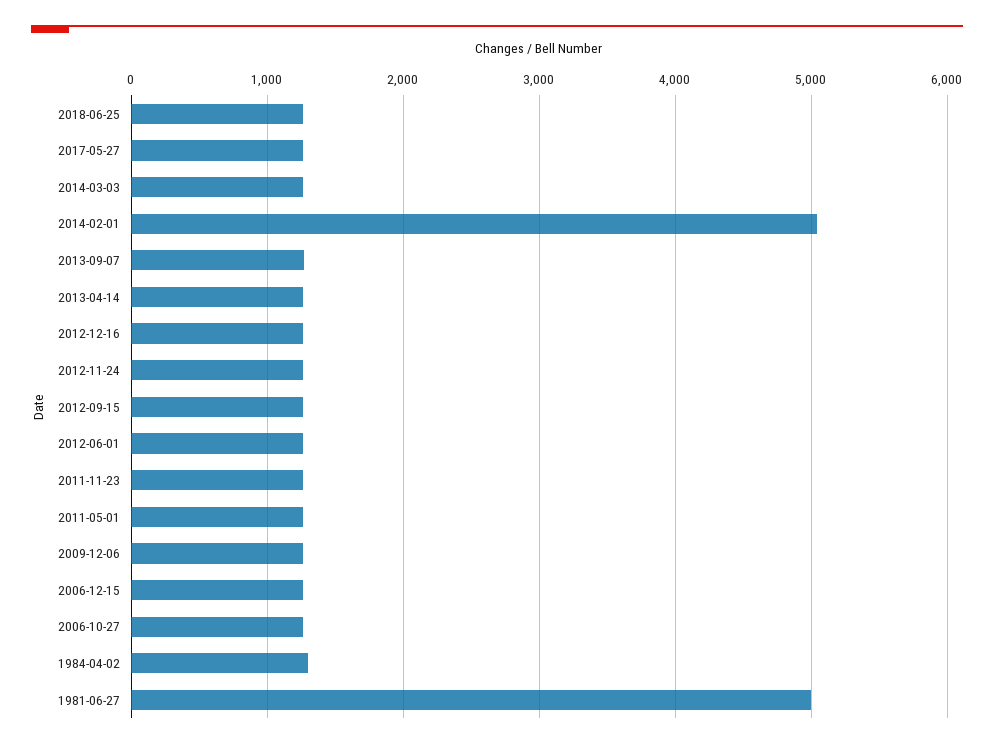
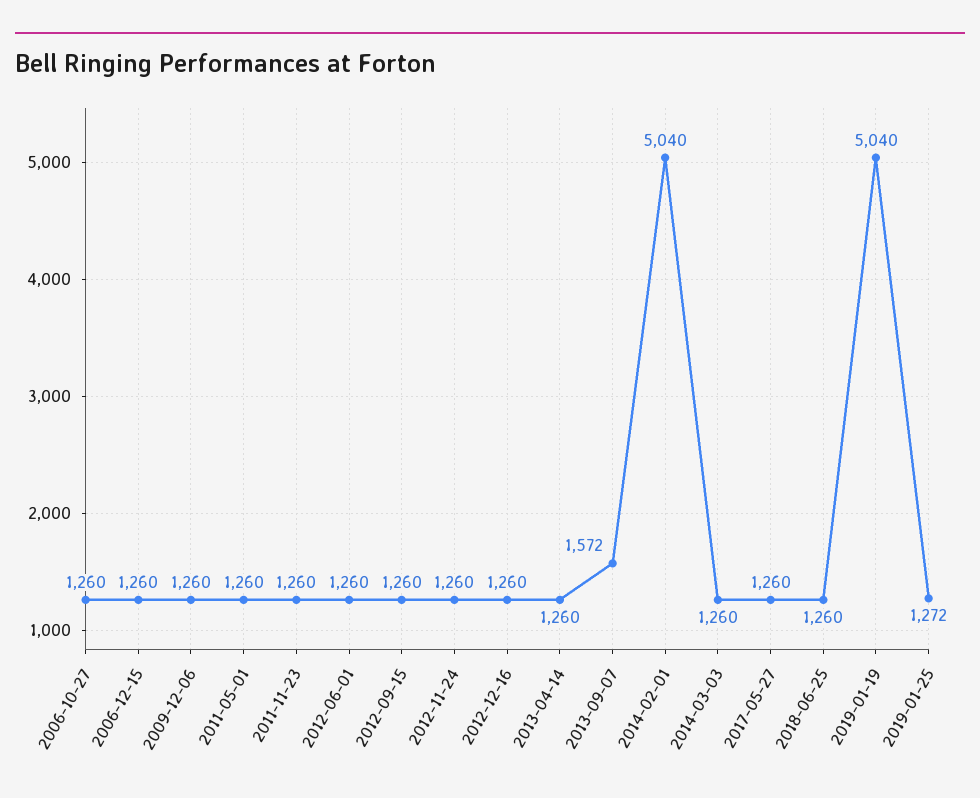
2013-09-07: 1300 -> 1572
1984-04-02: 1300 -> none
1981-06-27: 5000 -> none
2019-01-19: none -> 5040
2019-01-25: none -> 1272

